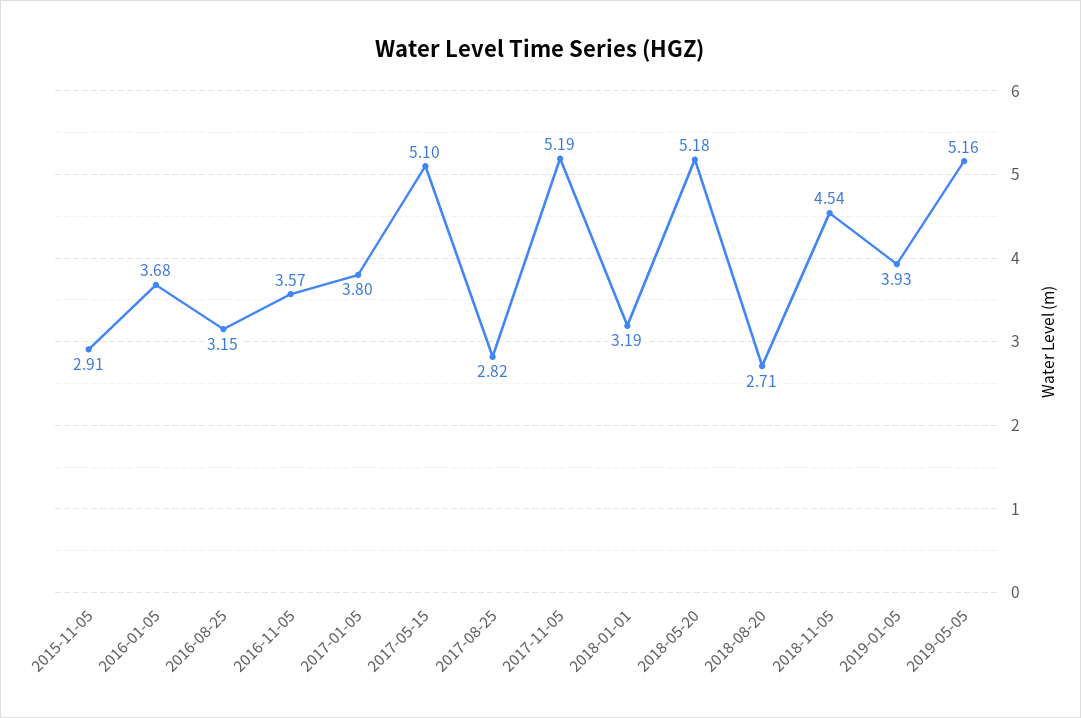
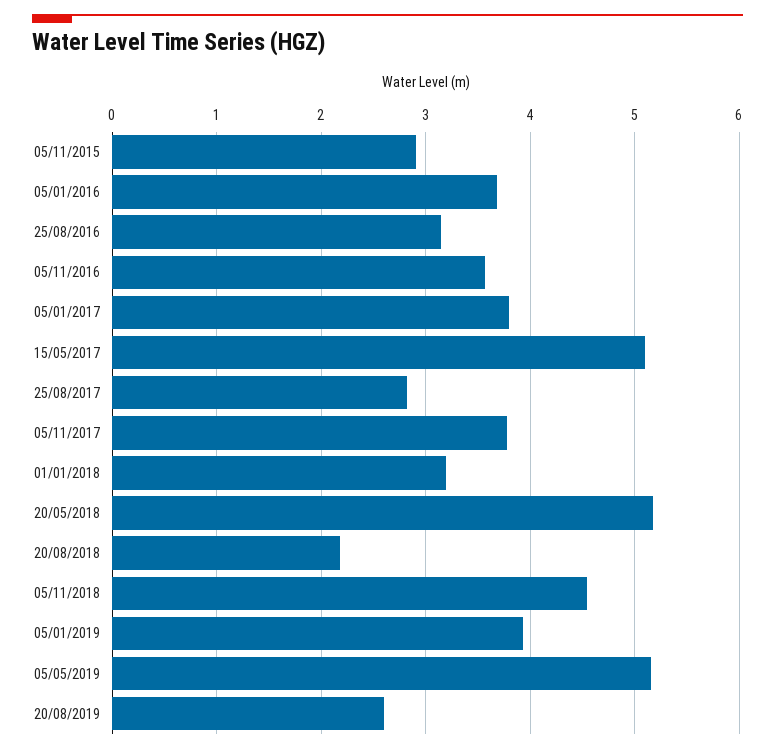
2017-11-05: 5.19 -> 3.8
2018-08-20: 2.71 -> 2.2
20/08/2019: none -> 2.6

